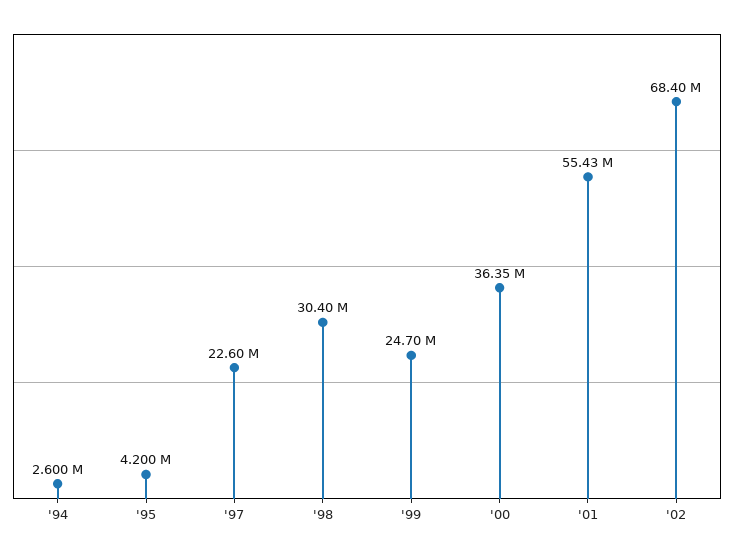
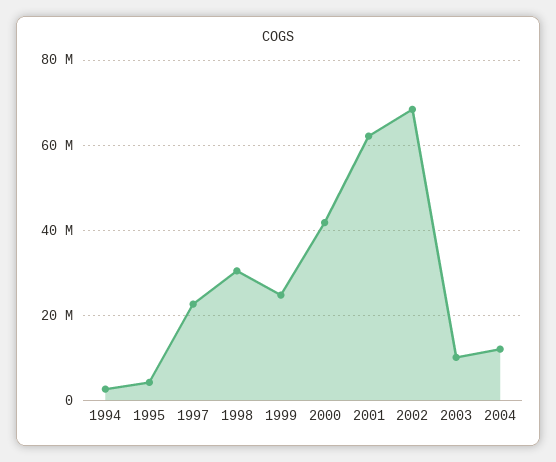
'00: 36350000 -> 42000000
'01: 55430000 -> 62000000
2003: none -> 10000000
2004: none -> 12000000

